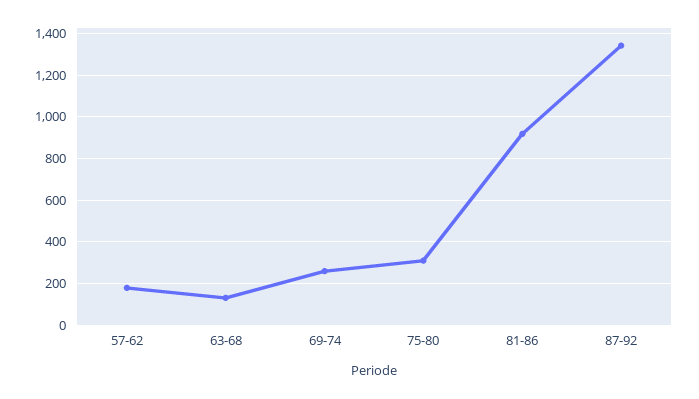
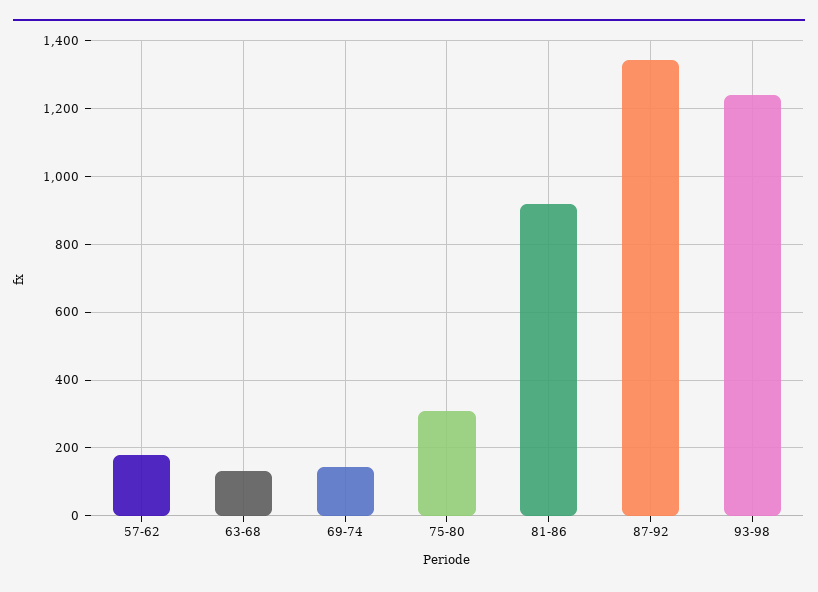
69-74: 250 -> 140
93-98: none -> 1240

